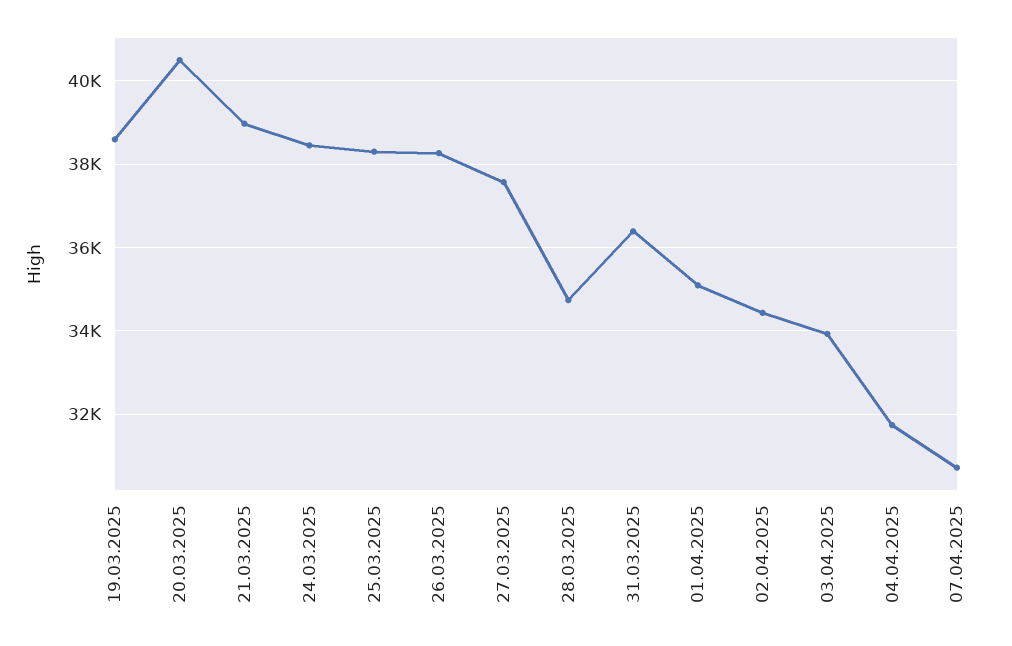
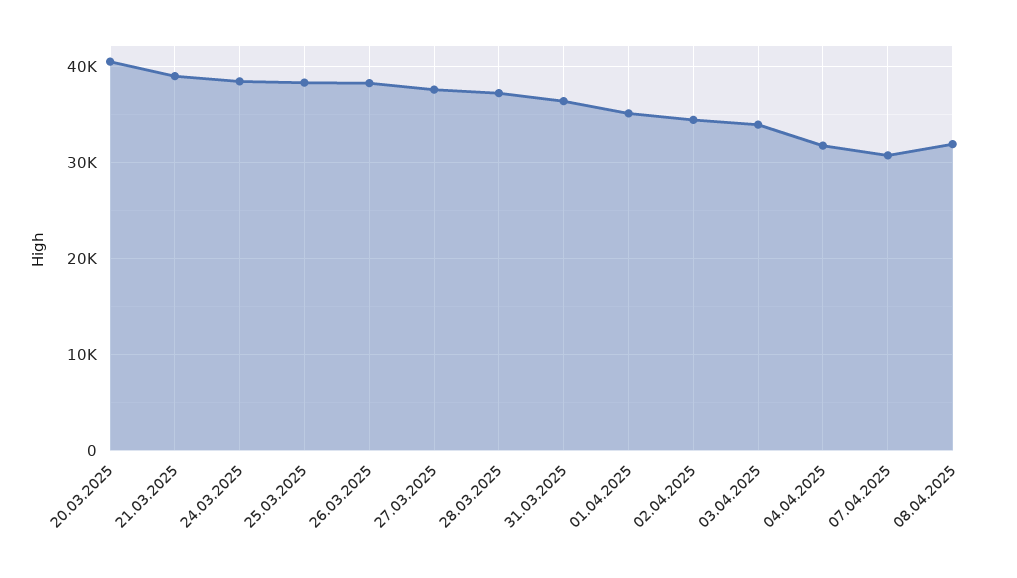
19.03.2025: 38600 -> none
28.03.2025: 34800 -> 37000
08.04.2025: none -> 32000

